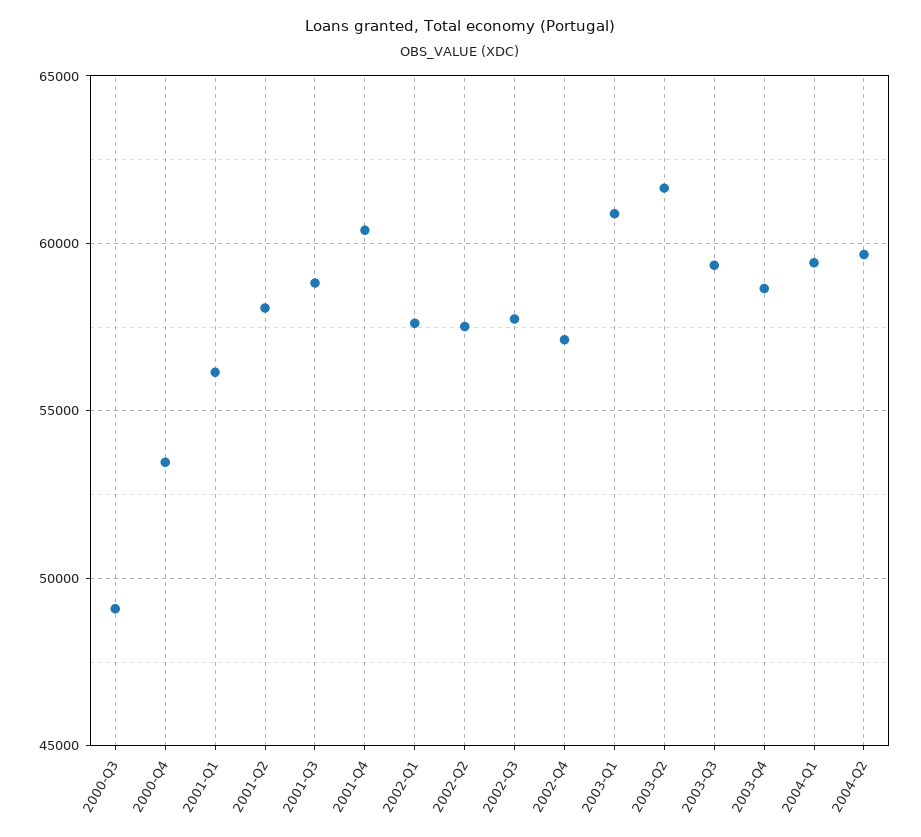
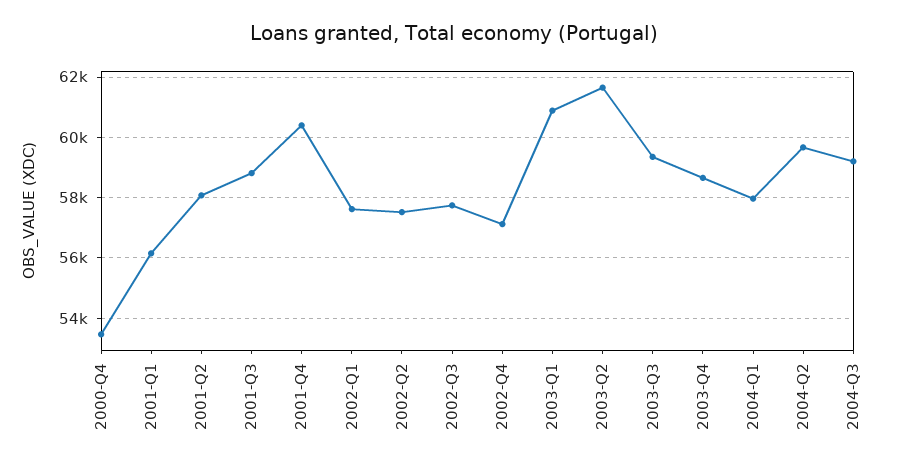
2000-Q3: 49000 -> none
2004-Q1: 59500 -> 58000
2004-Q3: none -> 59200

